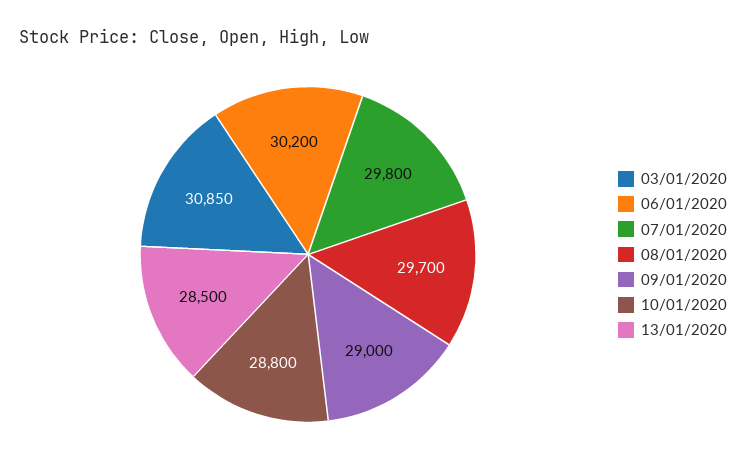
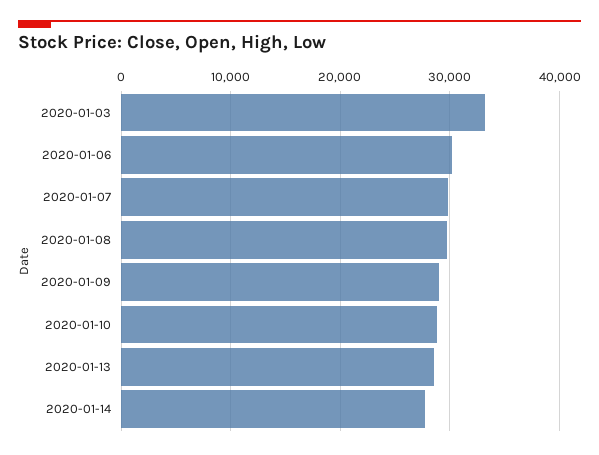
03/01/2020: 30850 -> 33000
2020-01-14: none -> 28000

